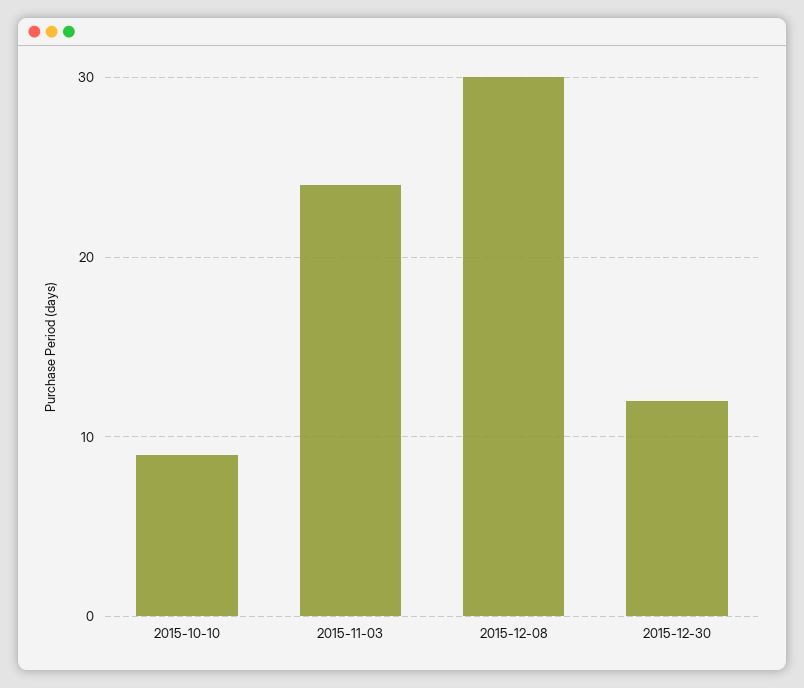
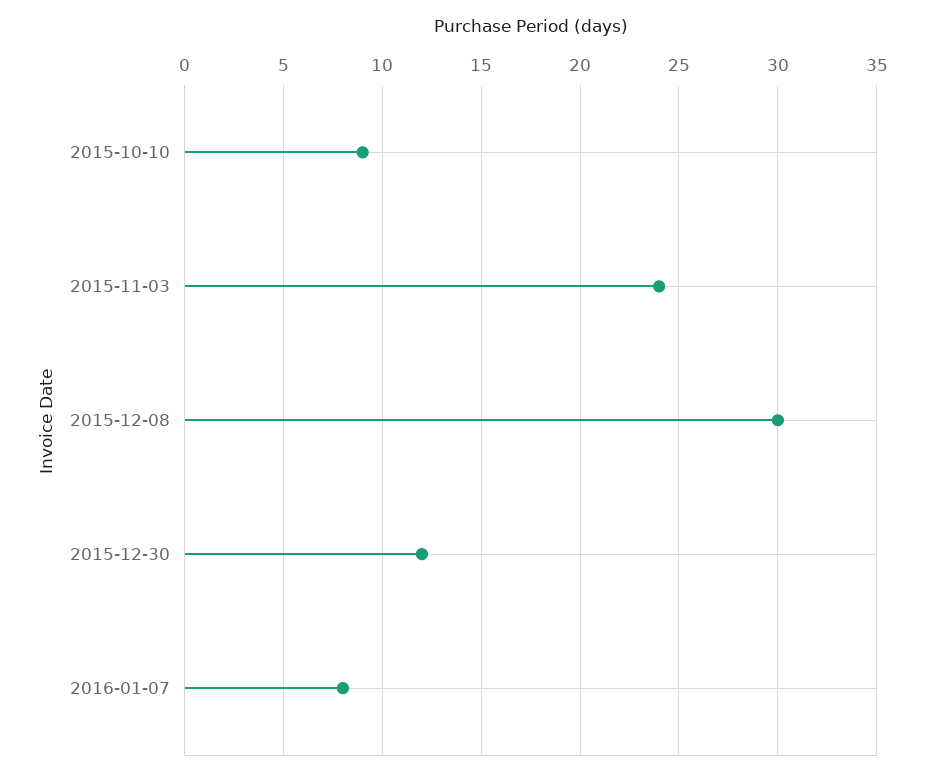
2016-01-07: none -> 8

